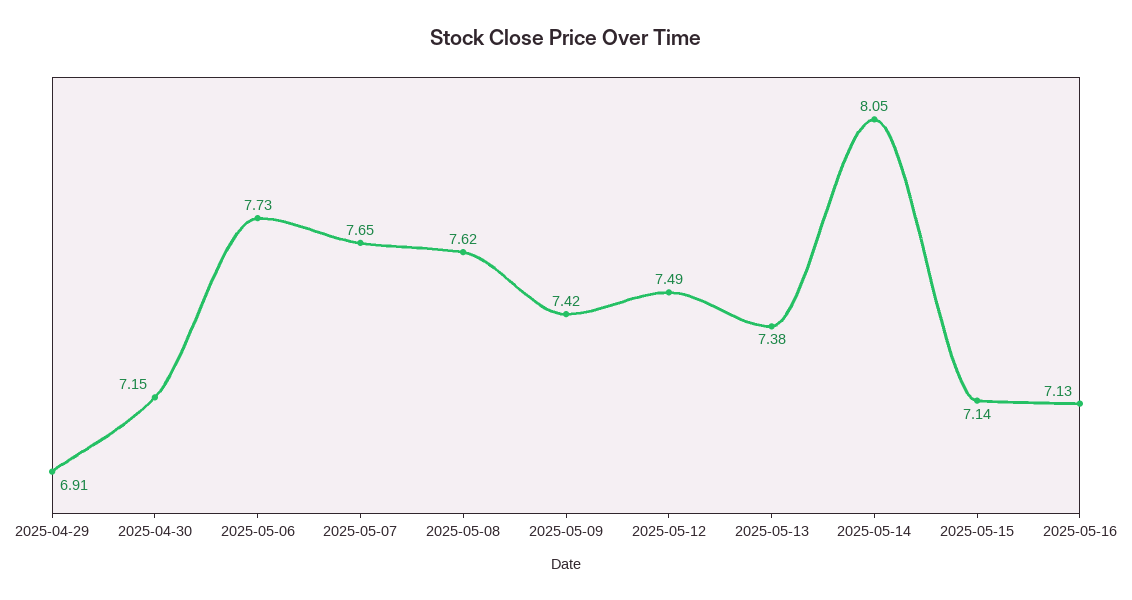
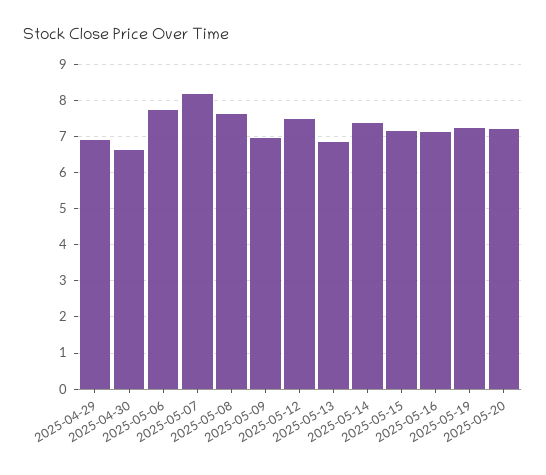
2025-04-30: 7.15 -> 6.6
2025-05-07: 7.65 -> 8.2
2025-05-09: 7.42 -> 7
2025-05-13: 7.38 -> 6.8
2025-05-14: 8.05 -> 7.4
2025-05-19: none -> 7.2
2025-05-20: none -> 7.2

